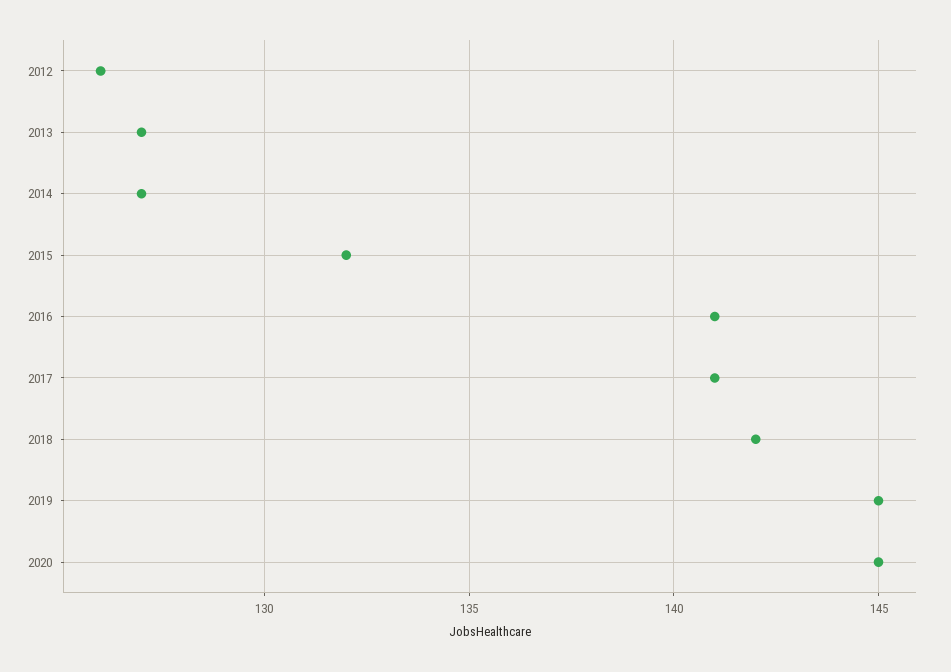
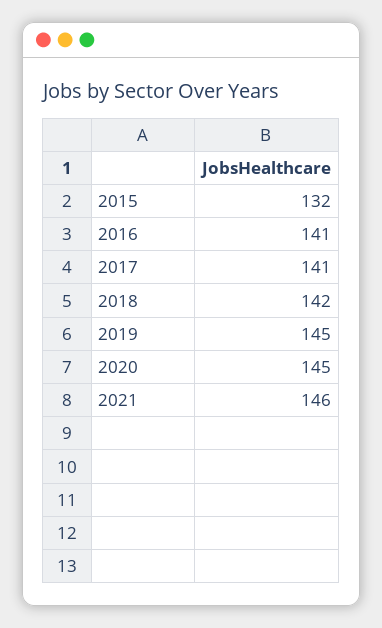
2012: 126 -> none
2013: 127 -> none
2014: 127 -> none
2021: none -> 146

